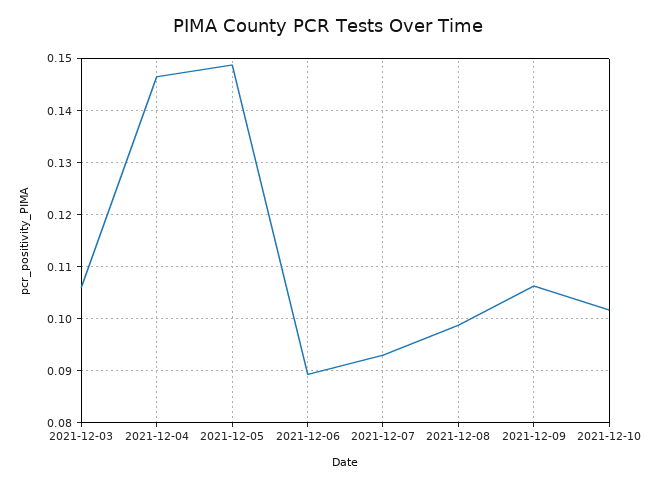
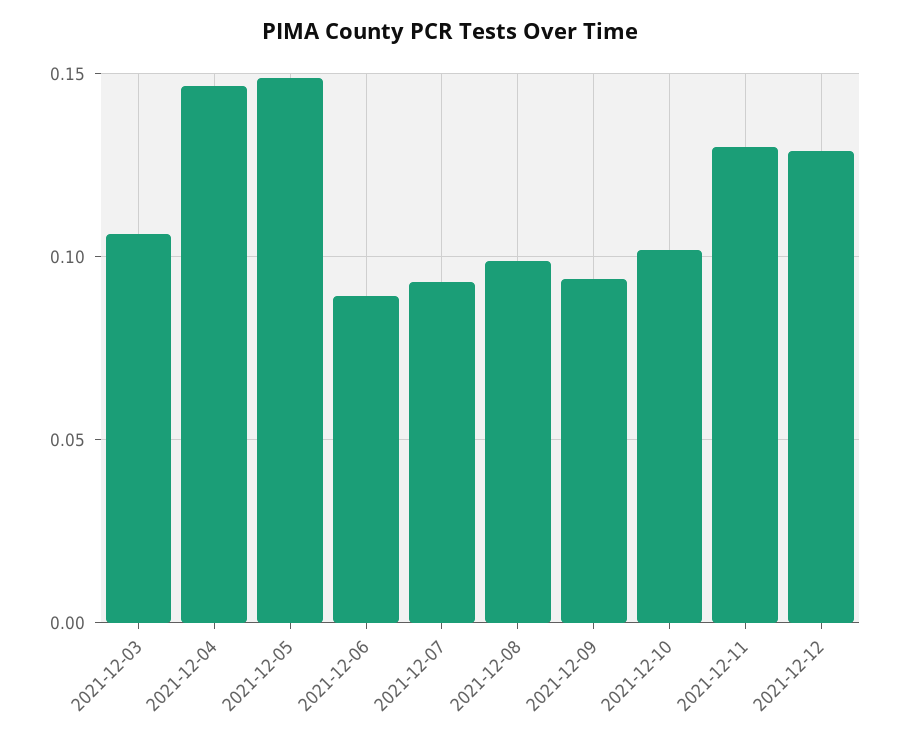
2021-12-09: 0.106 -> 0.095
2021-12-11: none -> 0.13
2021-12-12: none -> 0.13

